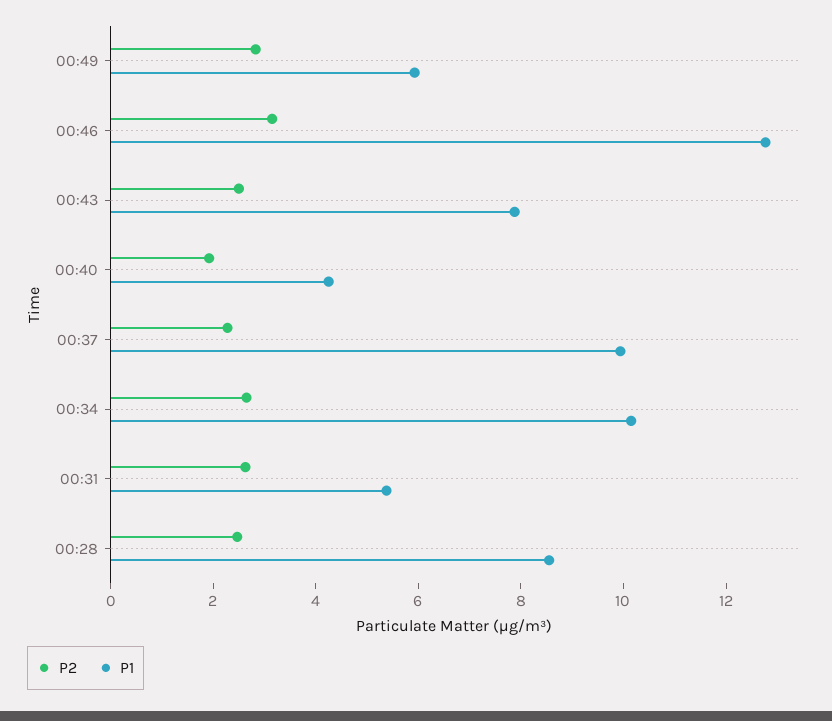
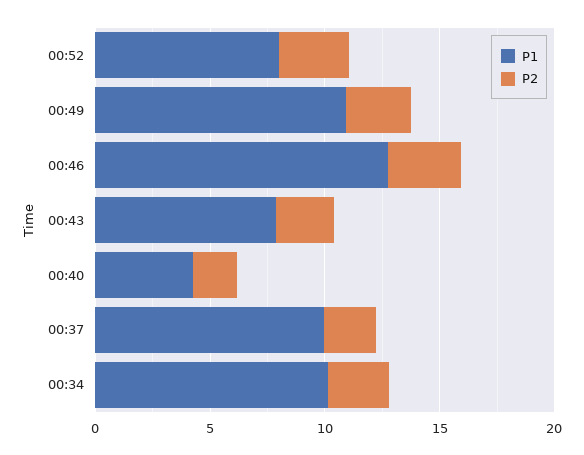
P1, 00:49: 6 -> 11
P2, 00:31: 2.5 -> none
P1, 00:31: 5.5 -> none
P2, 00:28: 2.5 -> none
P1, 00:28: 8.5 -> none
P1, 00:52: none -> 8
P2, 00:52: none -> 3

